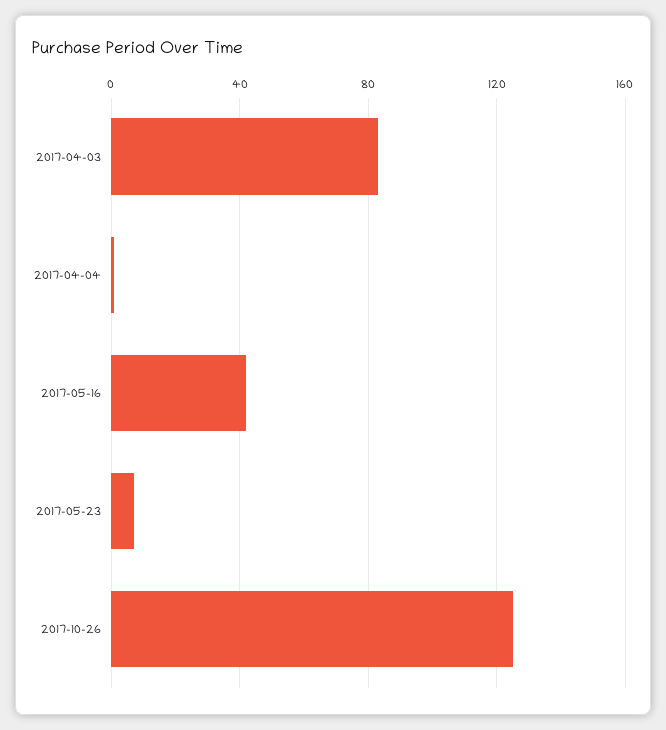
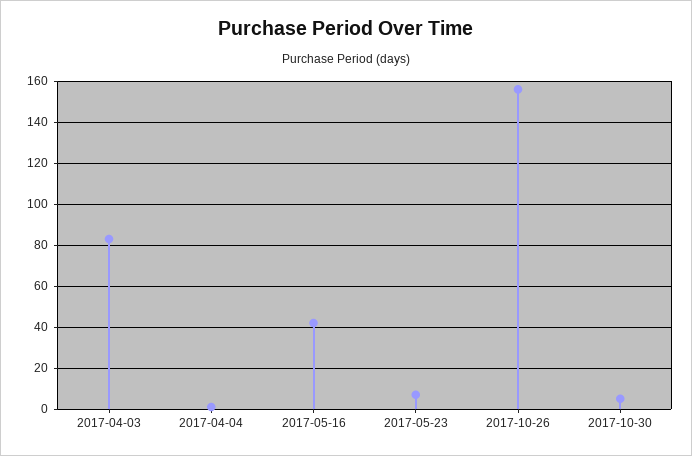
2017-10-26: 125 -> 155
2017-10-30: none -> 5

